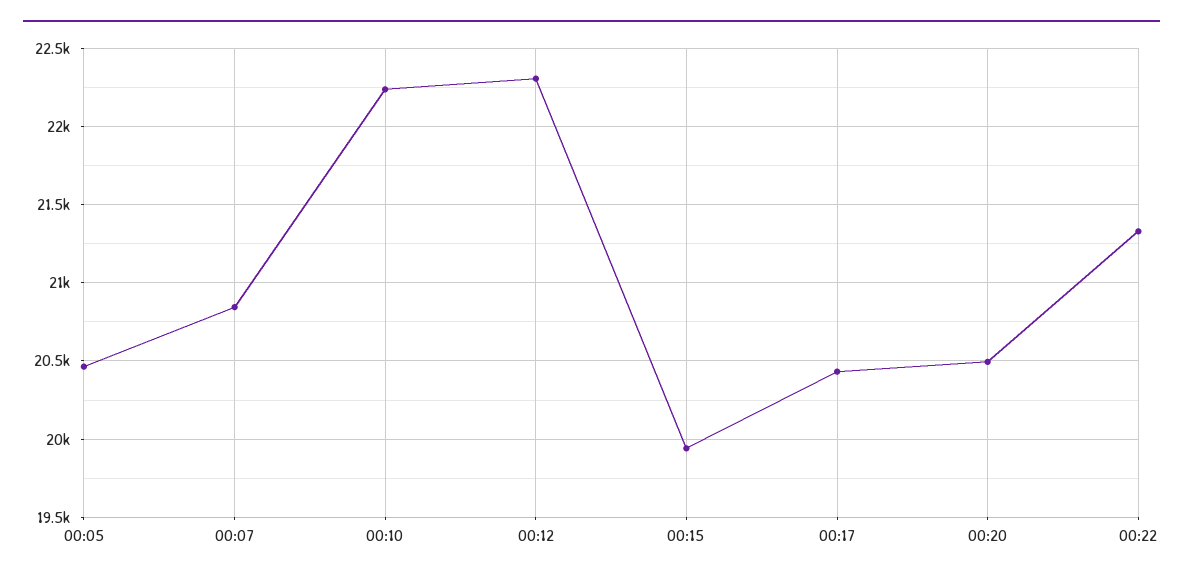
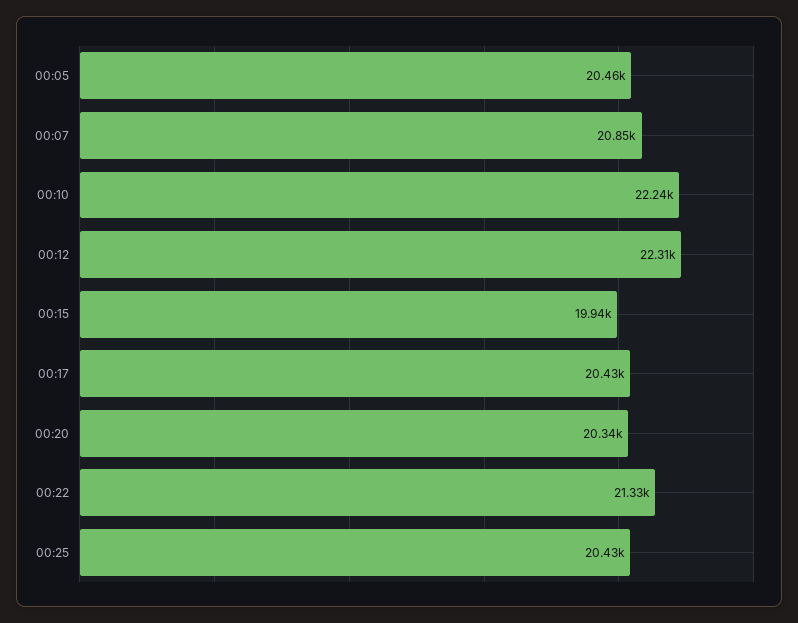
00:20: 20500 -> 20340
00:25: none -> 20430

